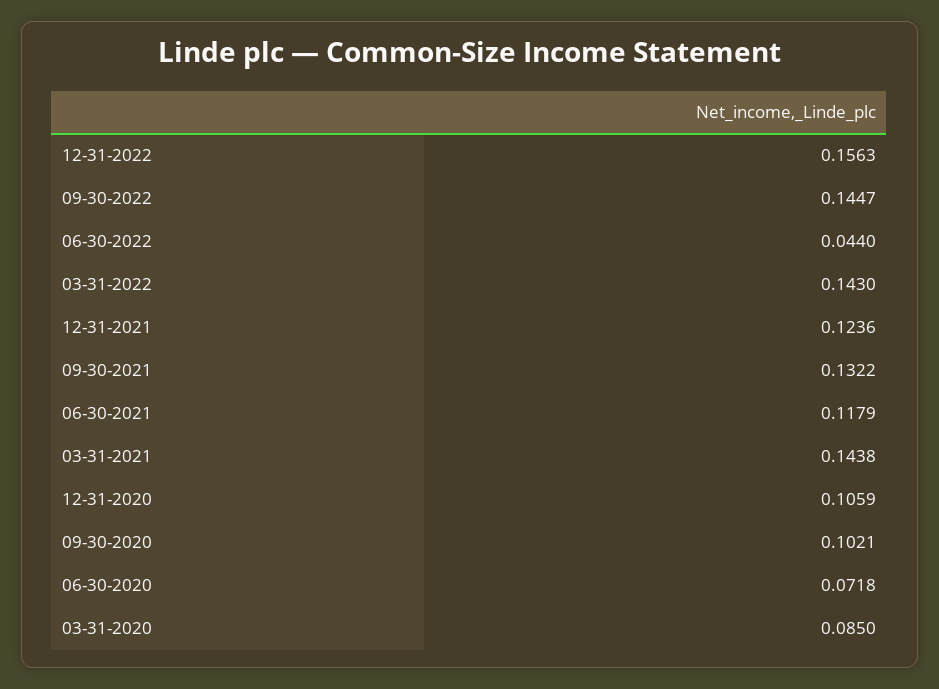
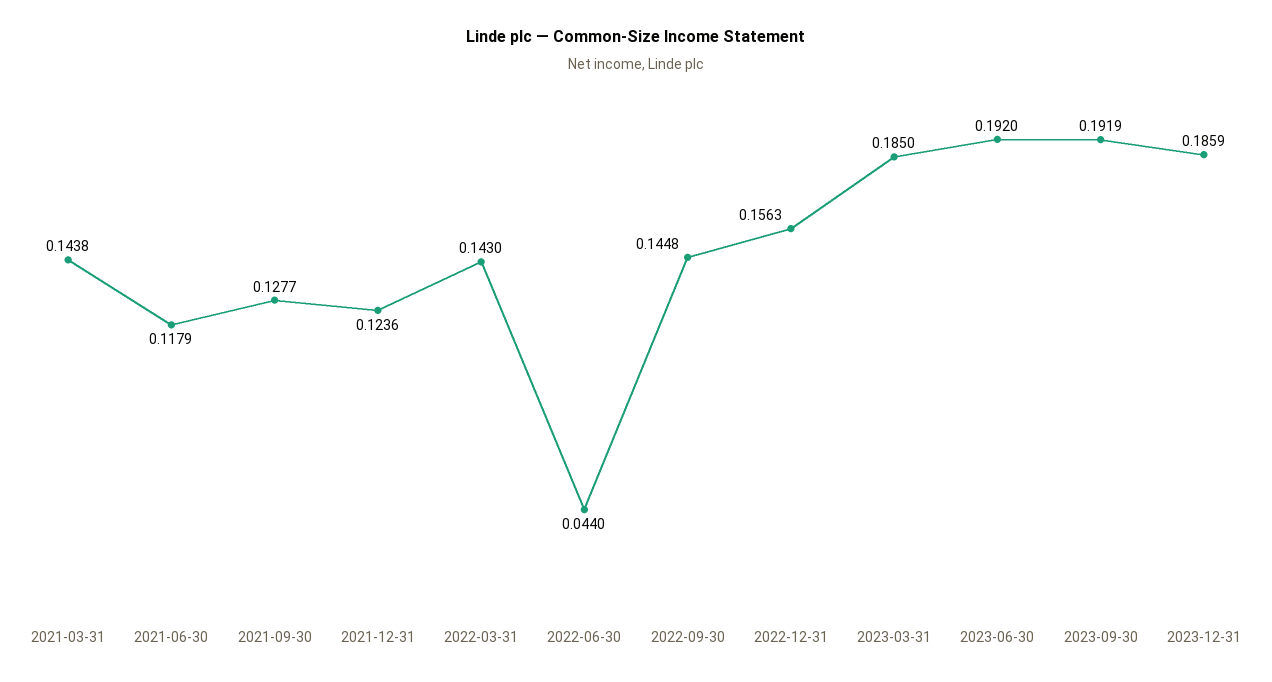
09-30-2022: 0.1447 -> 0.1448
09-30-2021: 0.1322 -> 0.1277
12-31-2020: 0.1059 -> none
09-30-2020: 0.1021 -> none
06-30-2020: 0.0718 -> none
03-31-2020: 0.085 -> none
2023-03-31: none -> 0.185
2023-06-30: none -> 0.192
2023-09-30: none -> 0.1919
2023-12-31: none -> 0.1859

